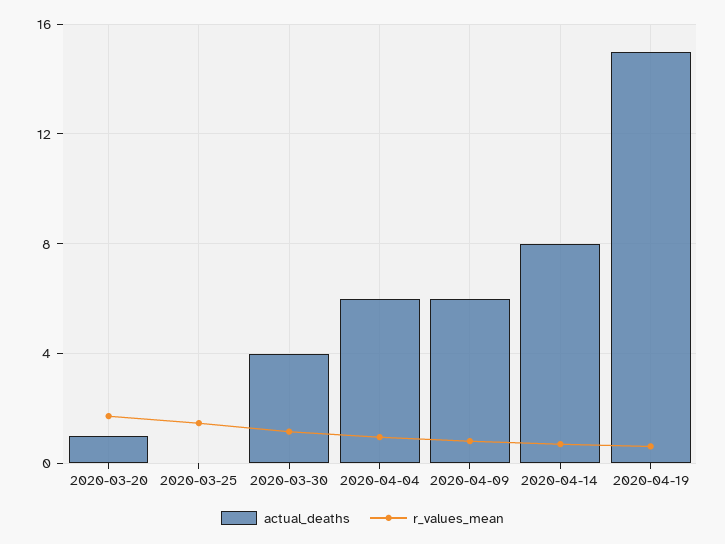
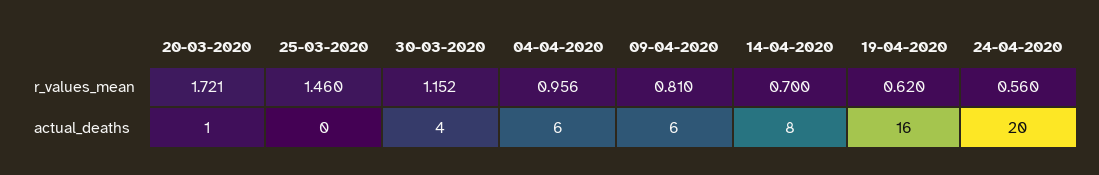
actual_deaths, 2020-04-19: 15 -> 16
r_values_mean, 24-04-2020: none -> 0.56
actual_deaths, 24-04-2020: none -> 20

